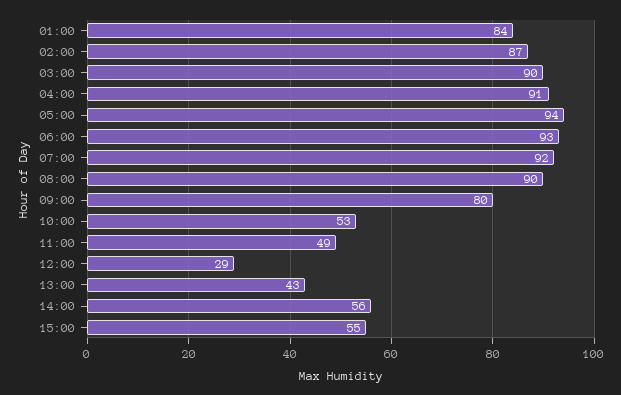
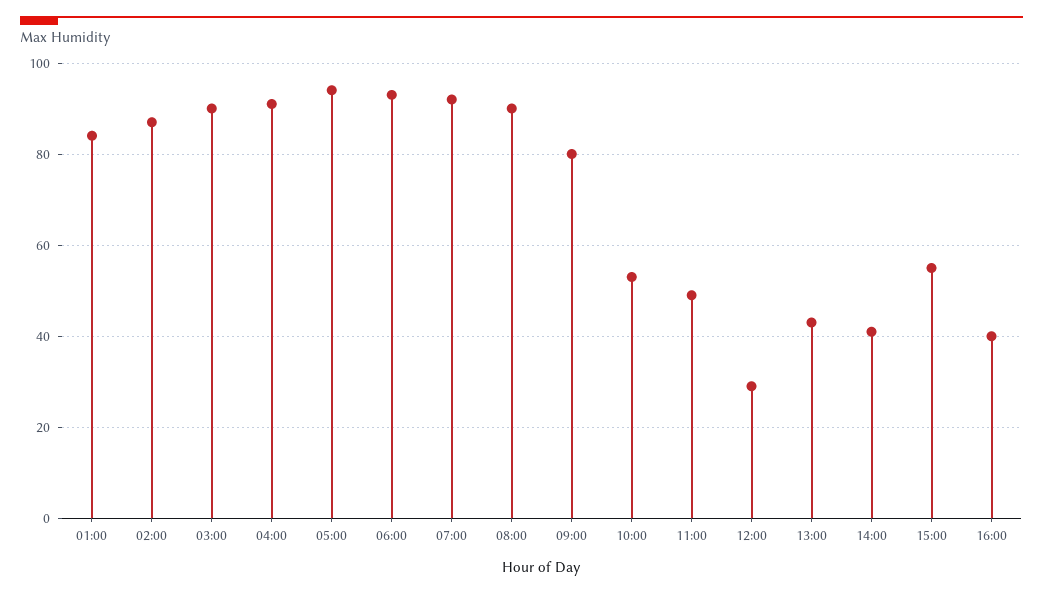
14:00: 56 -> 40
16:00: none -> 40

